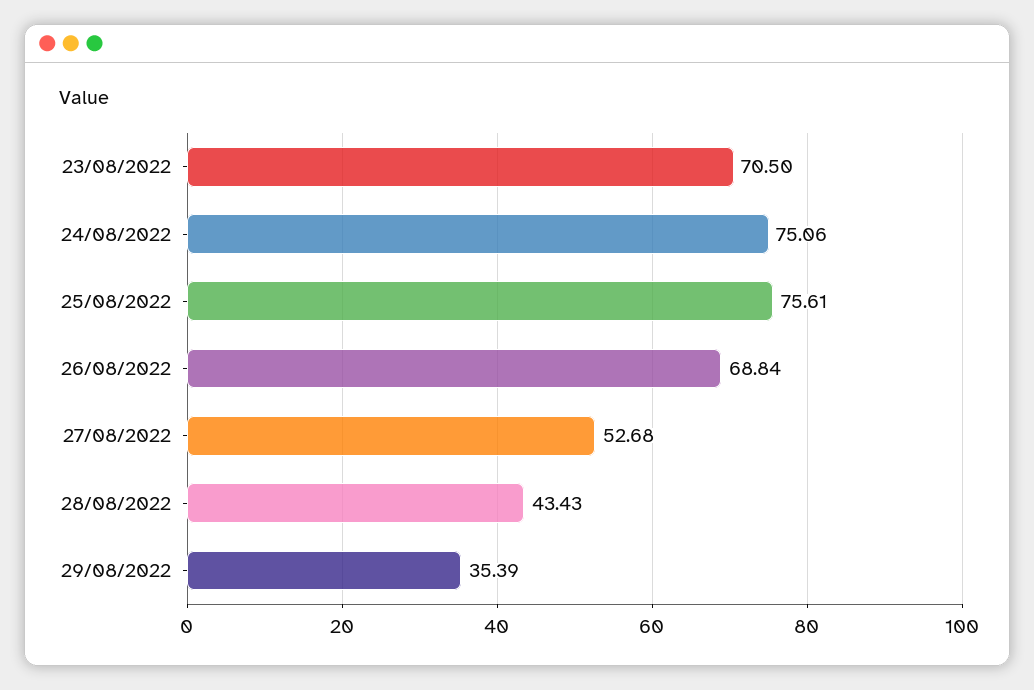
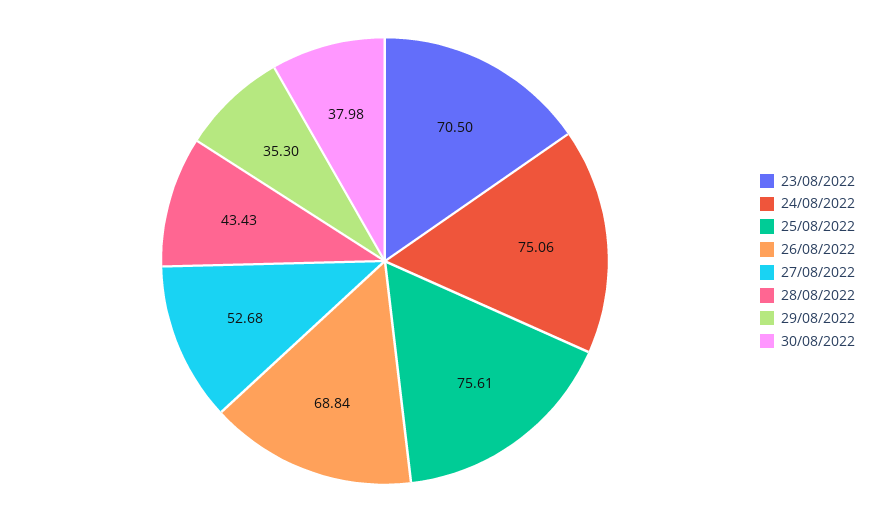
29/08/2022: 35.39 -> 35.3
30/08/2022: none -> 37.98

